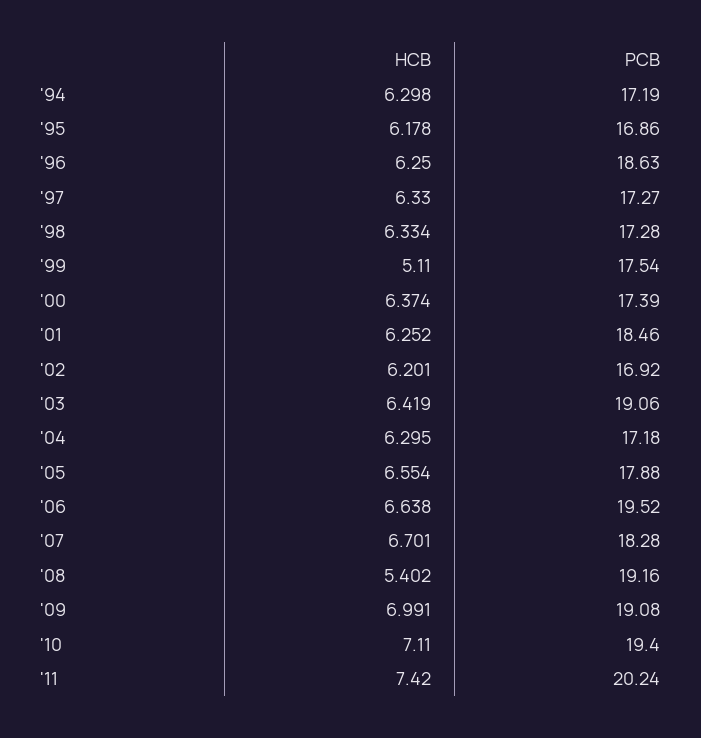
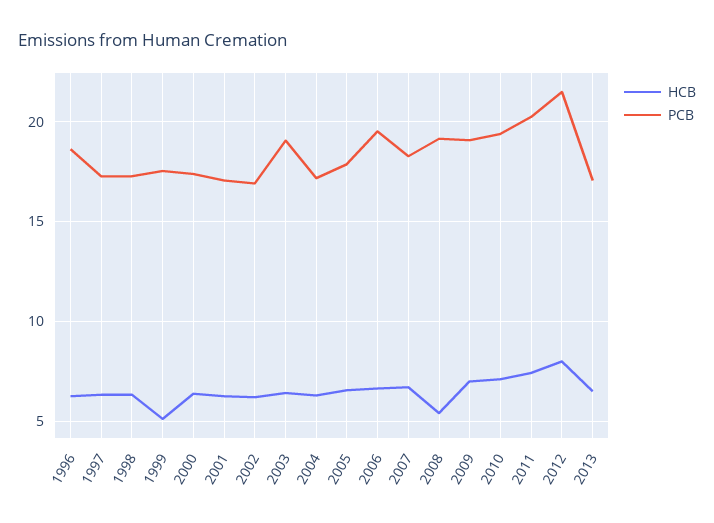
HCB, '94: 6.298 -> none
PCB, '94: 17.19 -> none
HCB, '95: 6.178 -> none
PCB, '95: 16.86 -> none
PCB, '01: 18.46 -> 17
HCB, 2012: none -> 8
PCB, 2012: none -> 21.5
HCB, 2013: none -> 6.5
PCB, 2013: none -> 17

